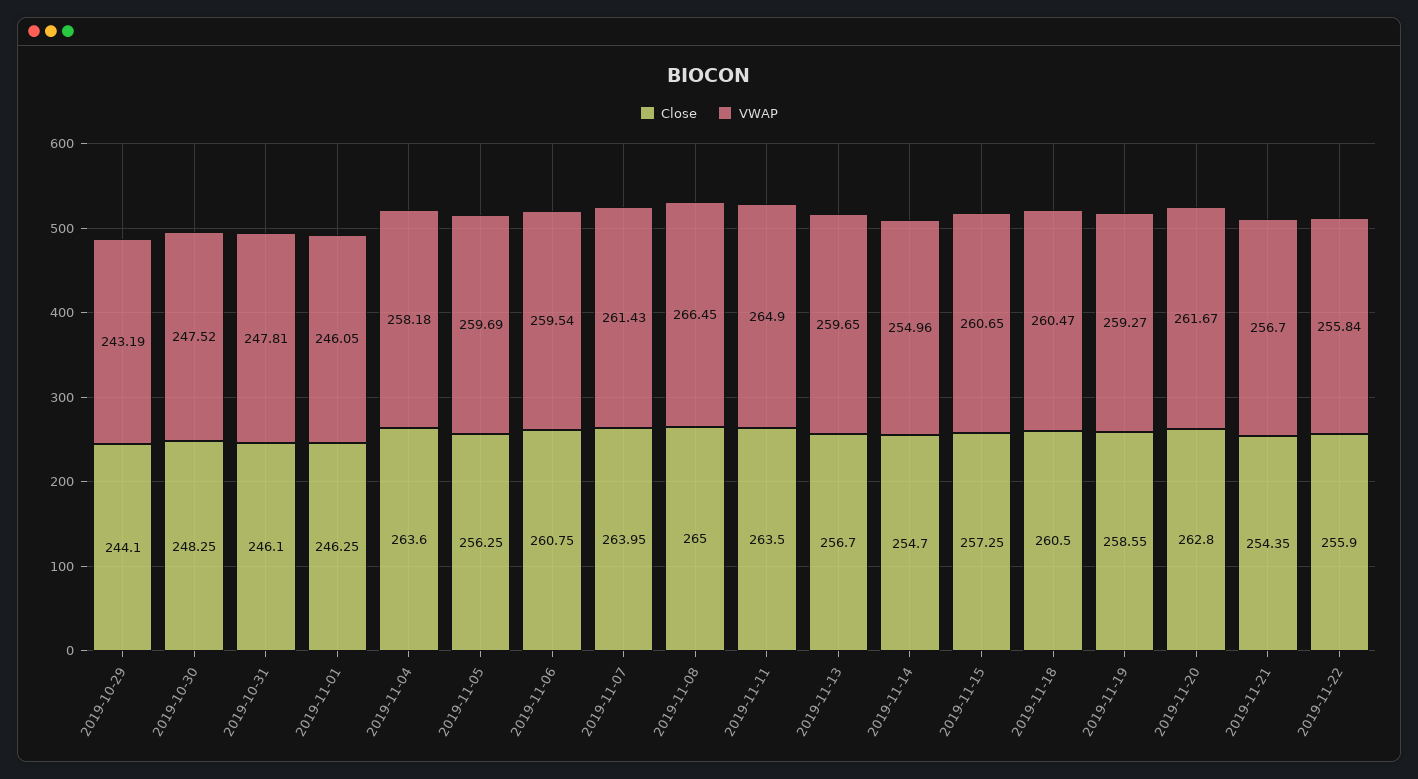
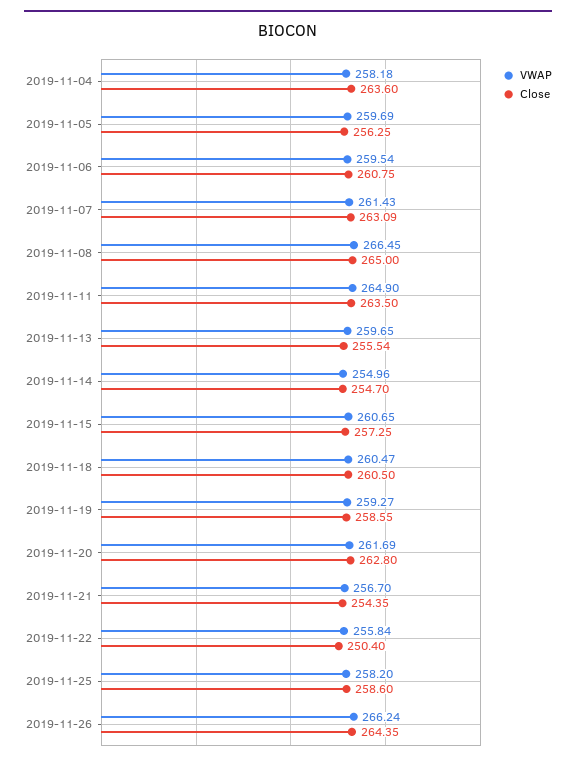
Close, 2019-10-29: 244.1 -> none
VWAP, 2019-10-29: 243.19 -> none
Close, 2019-10-30: 248.25 -> none
VWAP, 2019-10-30: 247.52 -> none
Close, 2019-10-31: 246.1 -> none
VWAP, 2019-10-31: 247.81 -> none
Close, 2019-11-01: 246.25 -> none
VWAP, 2019-11-01: 246.05 -> none
Close, 2019-11-07: 263.95 -> 263.09
Close, 2019-11-13: 256.7 -> 255.54
VWAP, 2019-11-20: 261.67 -> 261.69
Close, 2019-11-22: 255.9 -> 250.4
VWAP, 2019-11-25: none -> 258.2
Close, 2019-11-25: none -> 258.6
VWAP, 2019-11-26: none -> 266.24
Close, 2019-11-26: none -> 264.35

